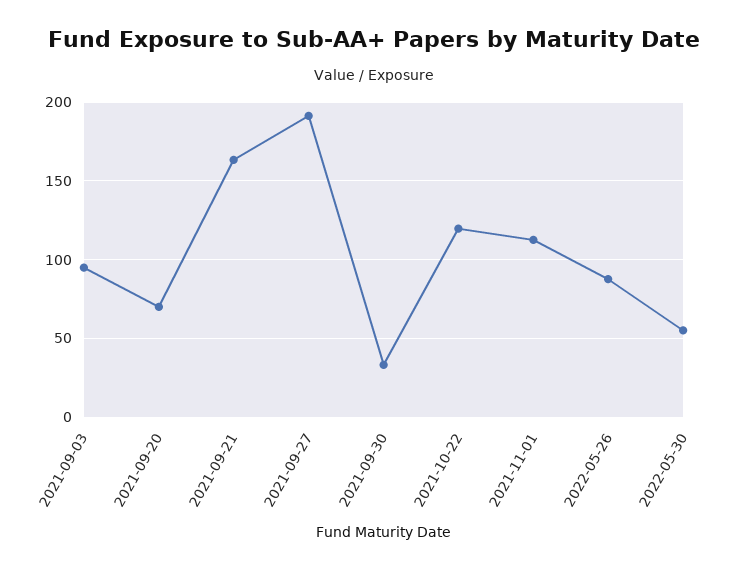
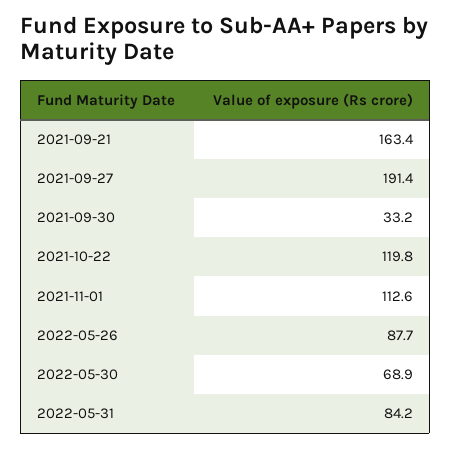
2021-09-03: 95 -> none
2021-09-20: 70 -> none
2022-05-30: 55 -> 68.9
2022-05-31: none -> 84.2

